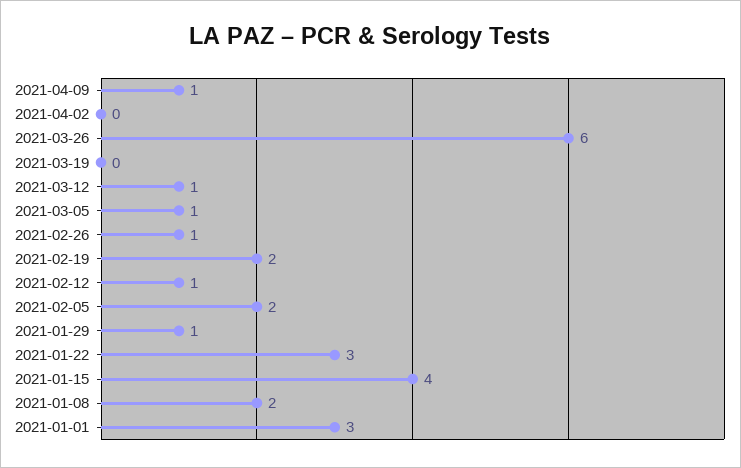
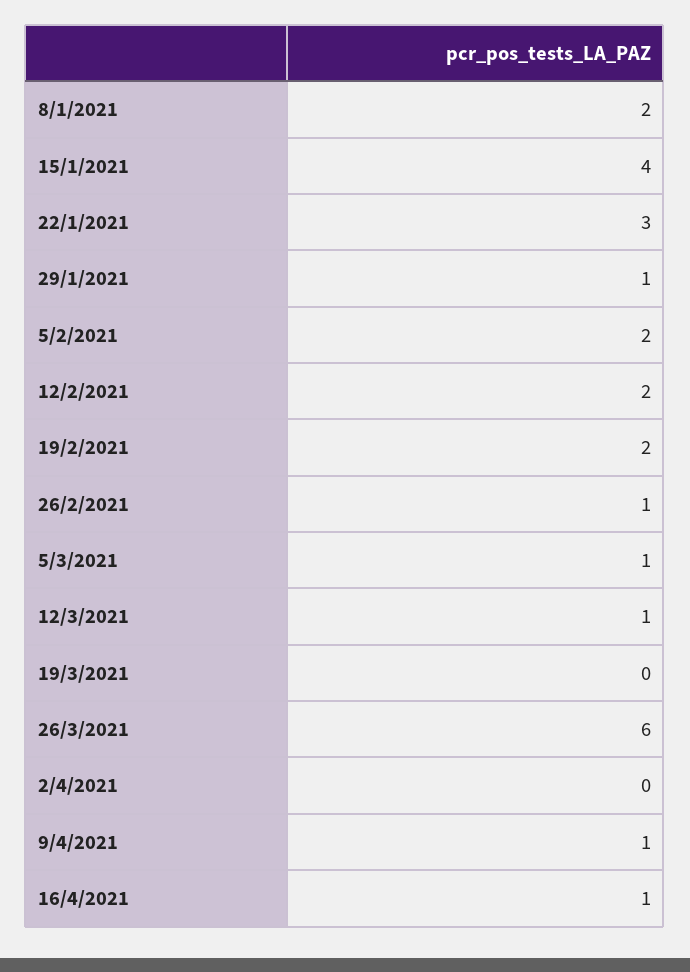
2021-02-12: 1 -> 2
2021-01-01: 3 -> none
16/4/2021: none -> 1

